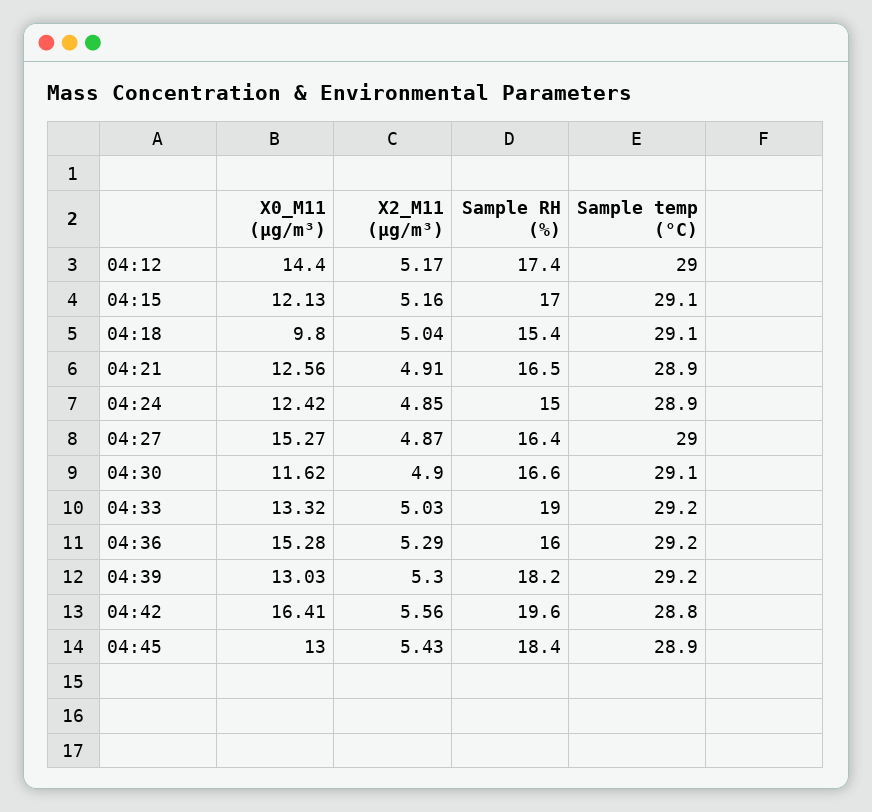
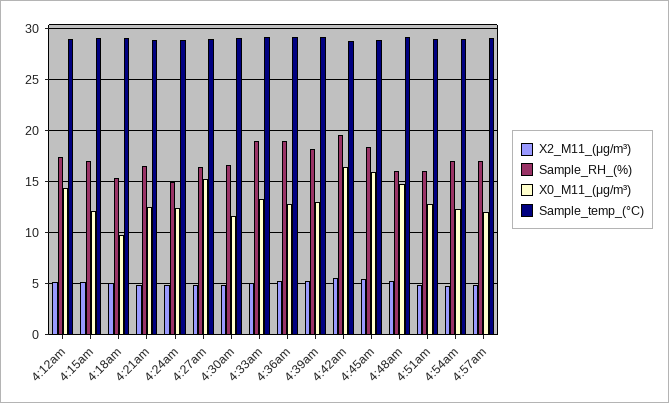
X0_M11 (μg/m³), 04:36: 15.28 -> 13
Sample RH (%), 04:36: 16 -> 19
X0_M11 (μg/m³), 04:45: 13 -> 16
X2_M11 (μg/m³), 4:48am: none -> 5
Sample RH (%), 4:48am: none -> 16
X0_M11 (μg/m³), 4:48am: none -> 15
Sample temp (°C), 4:48am: none -> 29
X2_M11 (μg/m³), 4:51am: none -> 5
Sample RH (%), 4:51am: none -> 16
X0_M11 (μg/m³), 4:51am: none -> 13
Sample temp (°C), 4:51am: none -> 29
X2_M11 (μg/m³), 4:54am: none -> 5
Sample RH (%), 4:54am: none -> 17
X0_M11 (μg/m³), 4:54am: none -> 12
Sample temp (°C), 4:54am: none -> 29
X2_M11 (μg/m³), 4:57am: none -> 5
Sample RH (%), 4:57am: none -> 17
X0_M11 (μg/m³), 4:57am: none -> 12
Sample temp (°C), 4:57am: none -> 29

